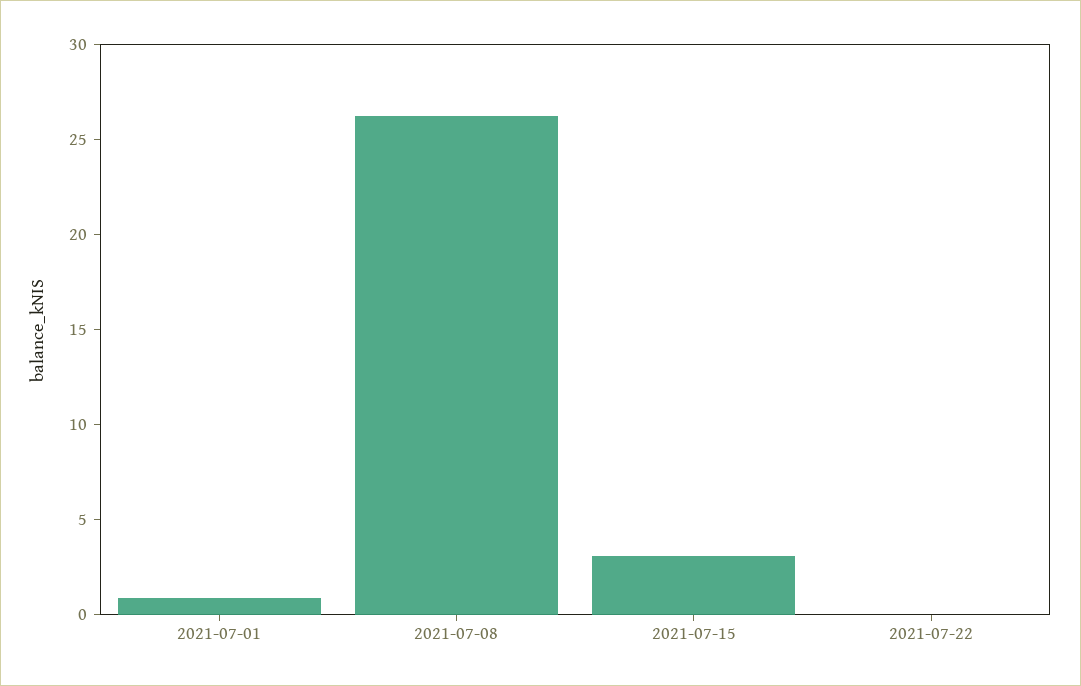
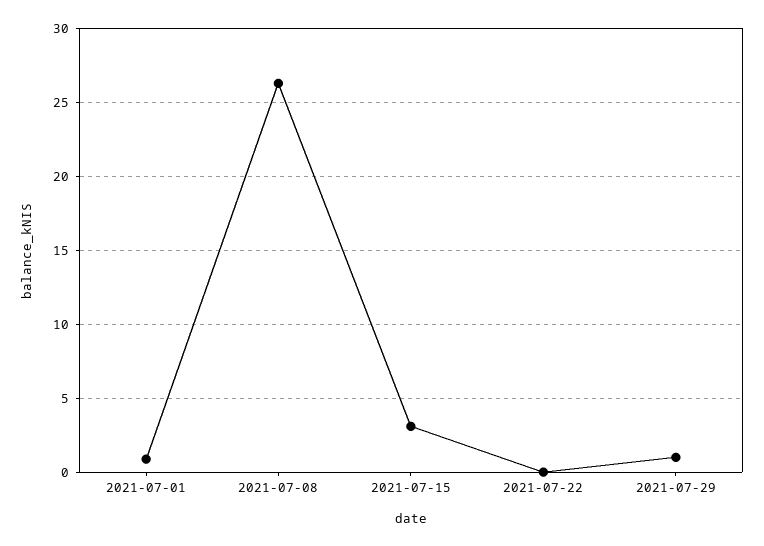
2021-07-29: none -> 1

